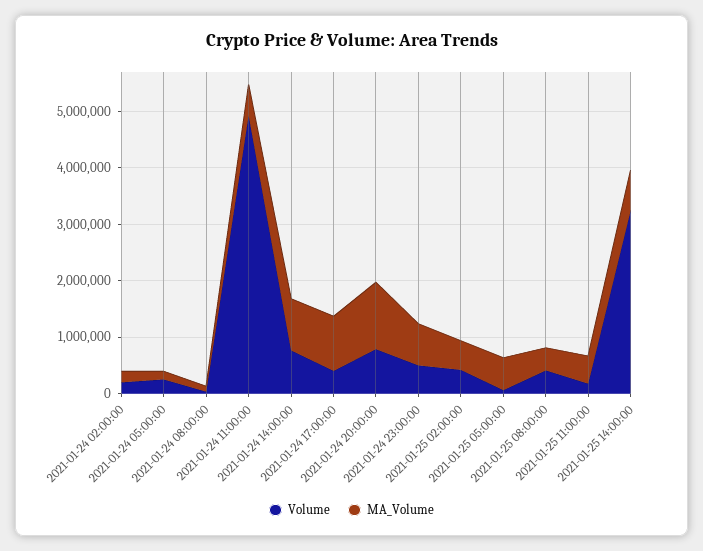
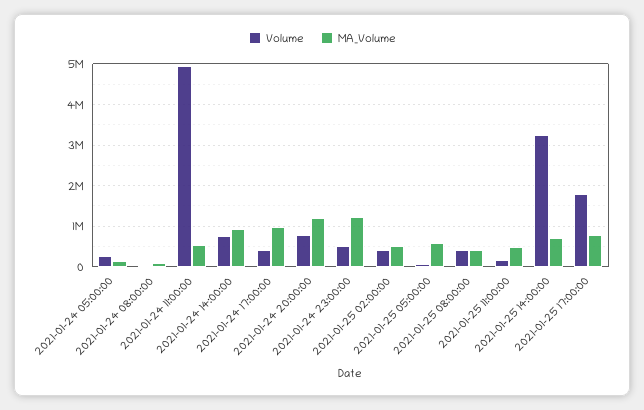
Volume, 2021-01-24 02:00:00: 200000 -> none
MA_Volume, 2021-01-24 02:00:00: 200000 -> none
MA_Volume, 2021-01-24 23:00:00: 800000 -> 1200000
Volume, 2021-01-25 17:00:00: none -> 1800000
MA_Volume, 2021-01-25 17:00:00: none -> 800000

